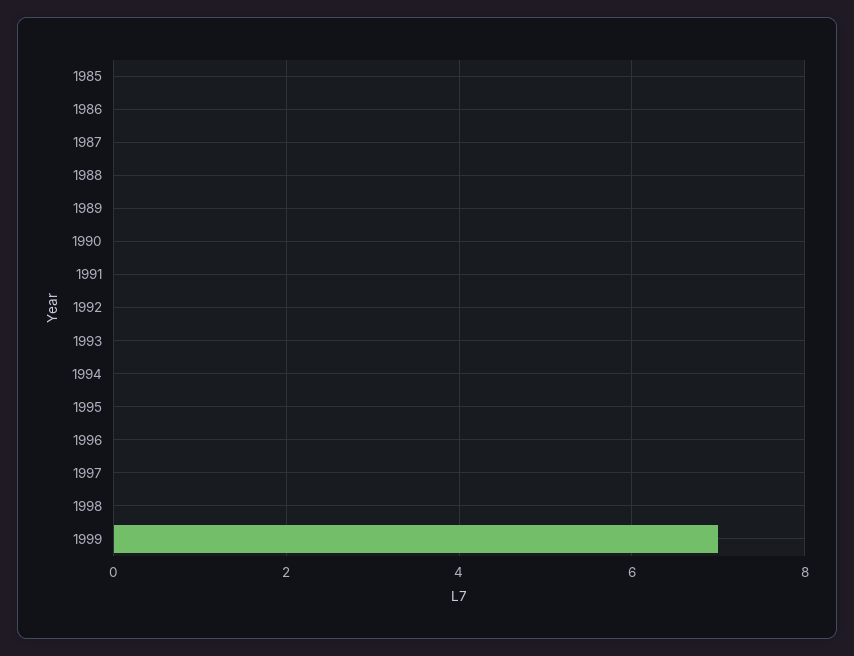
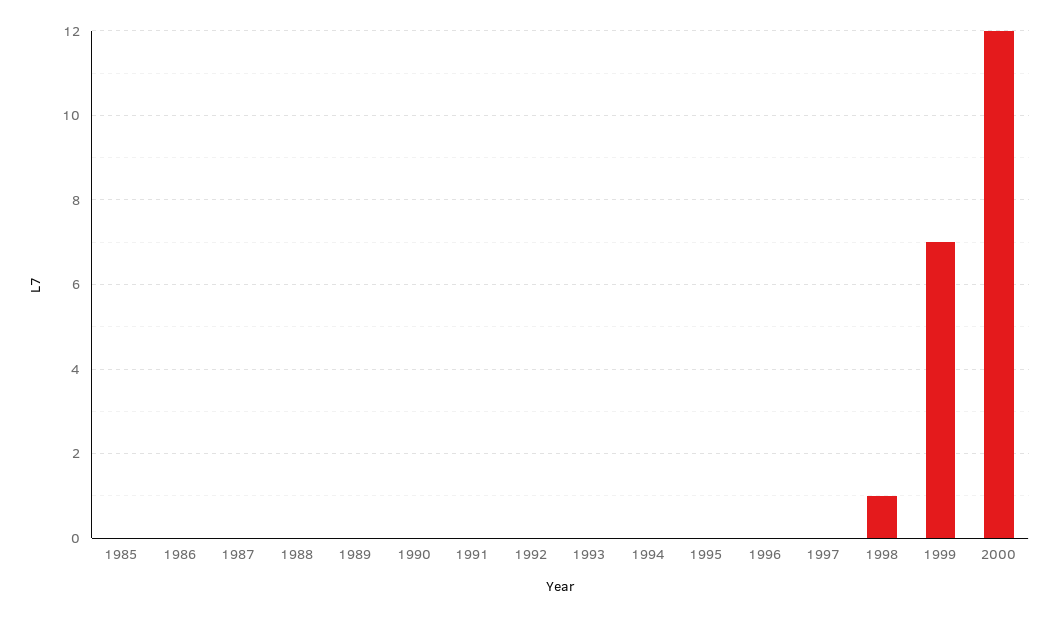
1998: 0 -> 1
2000: none -> 12

